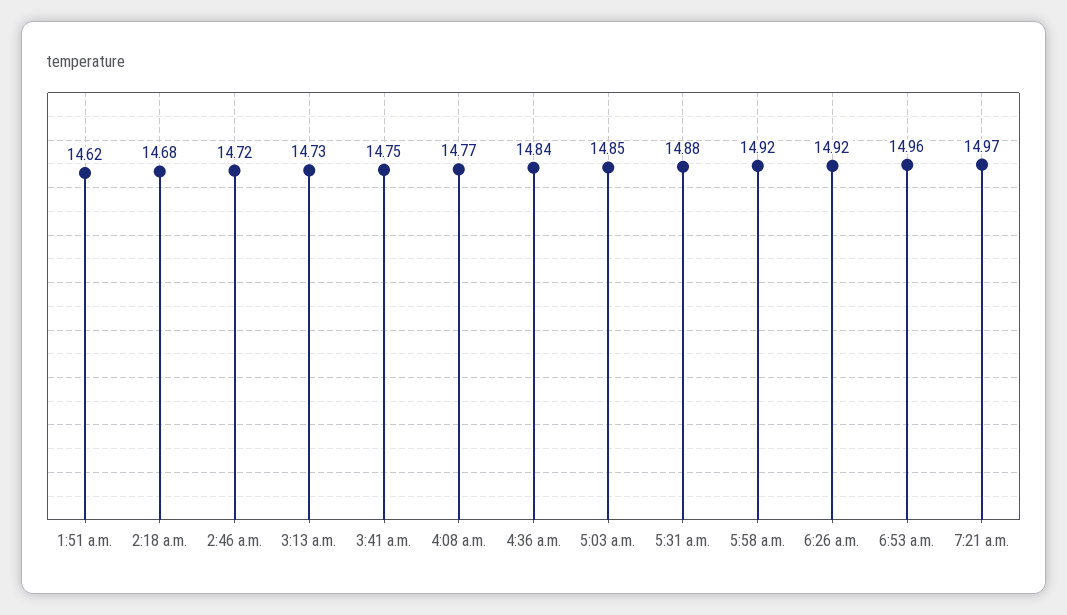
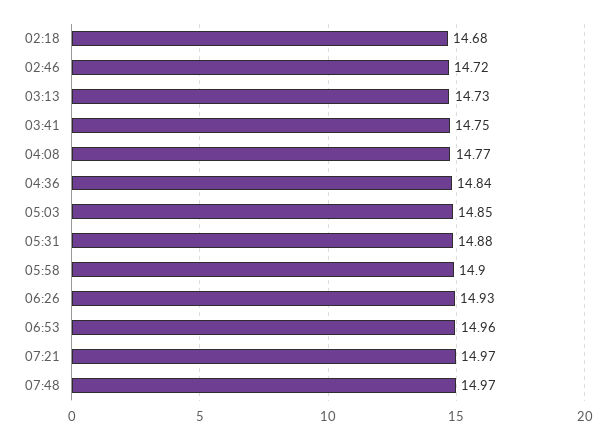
1:51 a.m.: 14.62 -> none
5:58 a.m.: 14.92 -> 14.9
6:26 a.m.: 14.92 -> 14.93
07:48: none -> 14.97

